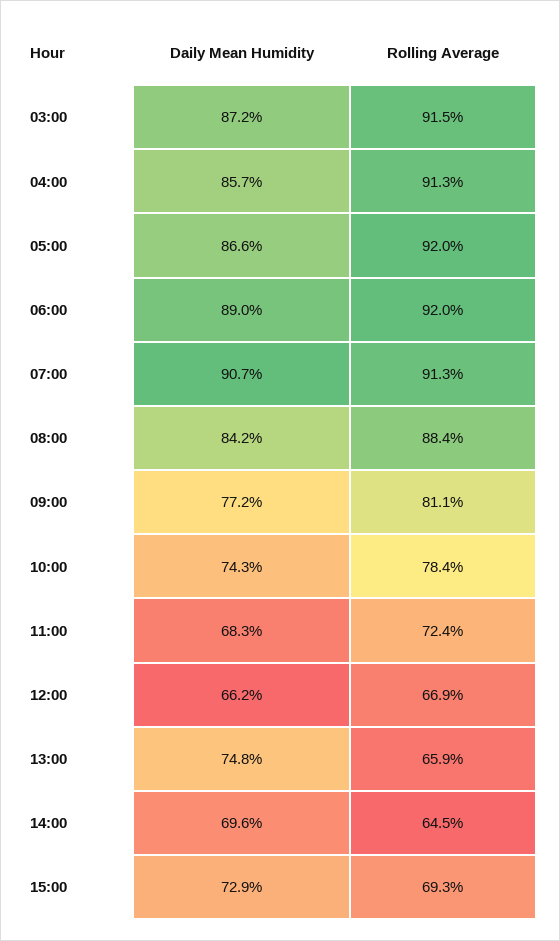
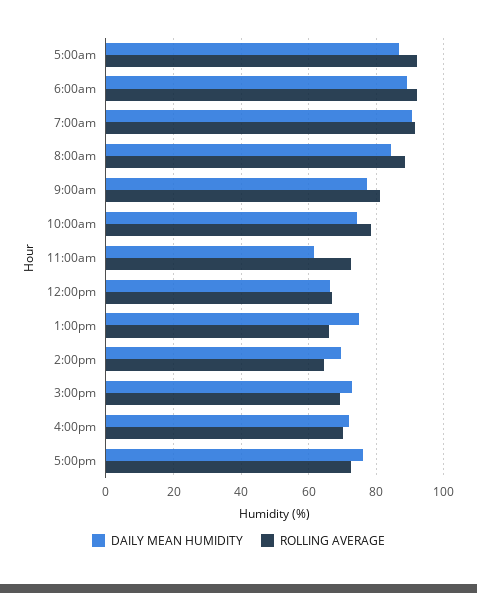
Daily Mean Humidity, 03:00: 87.2 -> none
Rolling Average, 03:00: 91.5 -> none
Daily Mean Humidity, 04:00: 85.7 -> none
Rolling Average, 04:00: 91.3 -> none
Daily Mean Humidity, 11:00: 68.3 -> 62
Daily Mean Humidity, 4:00pm: none -> 72
Rolling Average, 4:00pm: none -> 70
Daily Mean Humidity, 5:00pm: none -> 76
Rolling Average, 5:00pm: none -> 72

